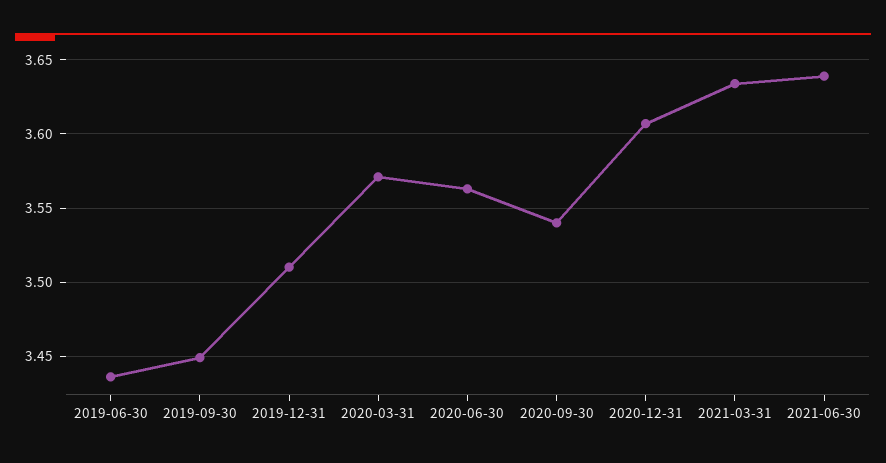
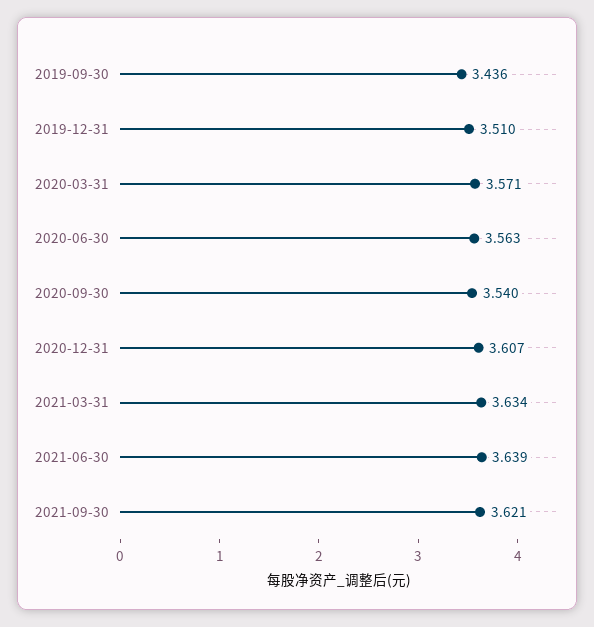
2019-06-30: 3.435 -> none
2019-09-30: 3.45 -> 3.436
2021-09-30: none -> 3.621

